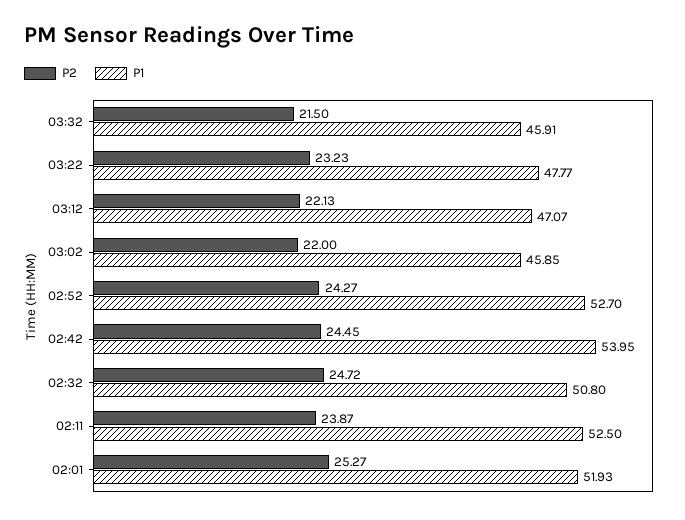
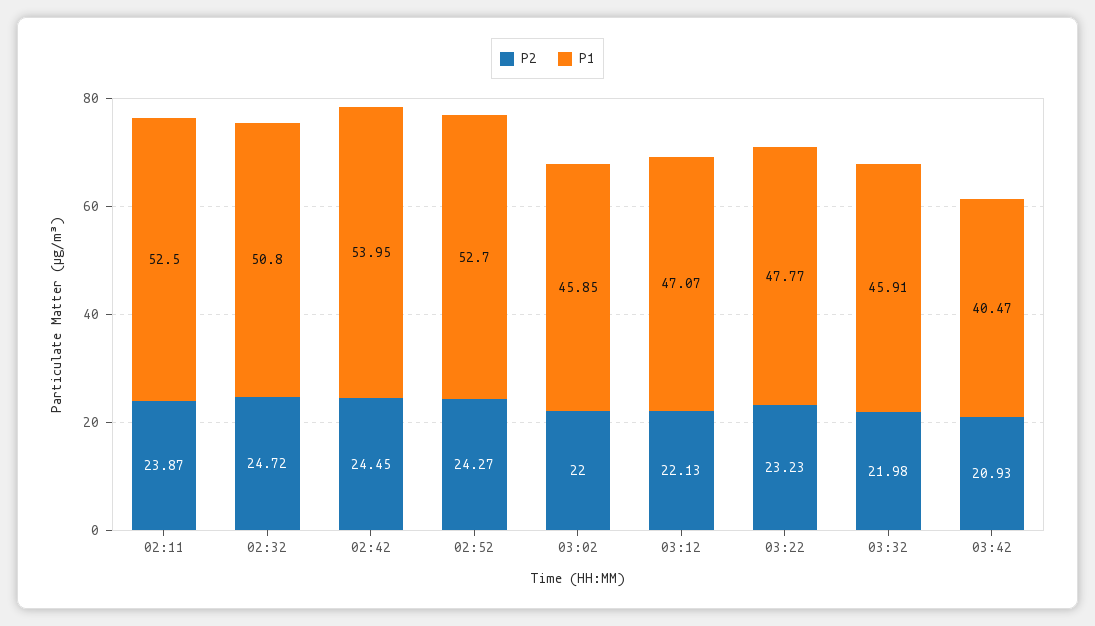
P2, 03:32: 21.5 -> 21.98
P2, 02:01: 25.27 -> none
P1, 02:01: 51.93 -> none
P2, 03:42: none -> 20.93
P1, 03:42: none -> 40.47

